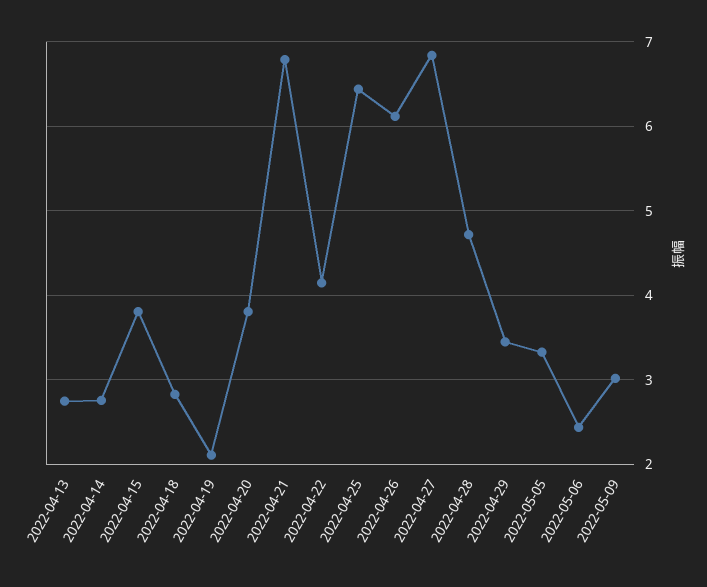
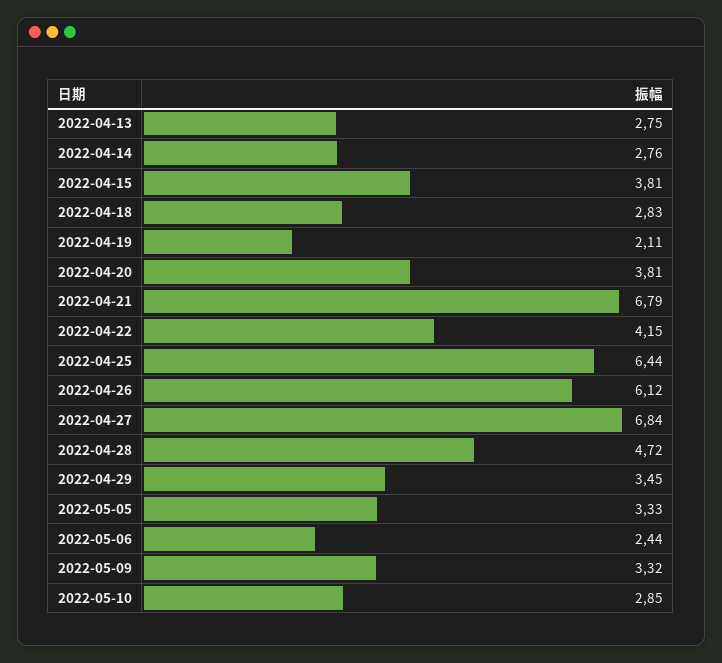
2022-05-09: 3 -> 3.32
2022-05-10: none -> 2.85

